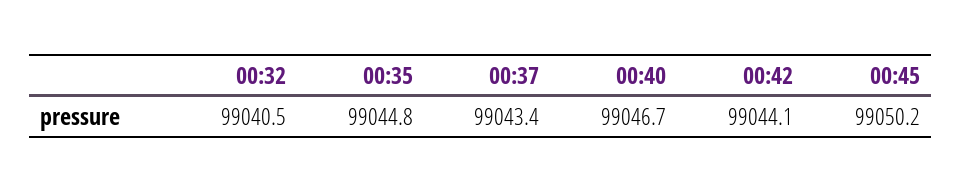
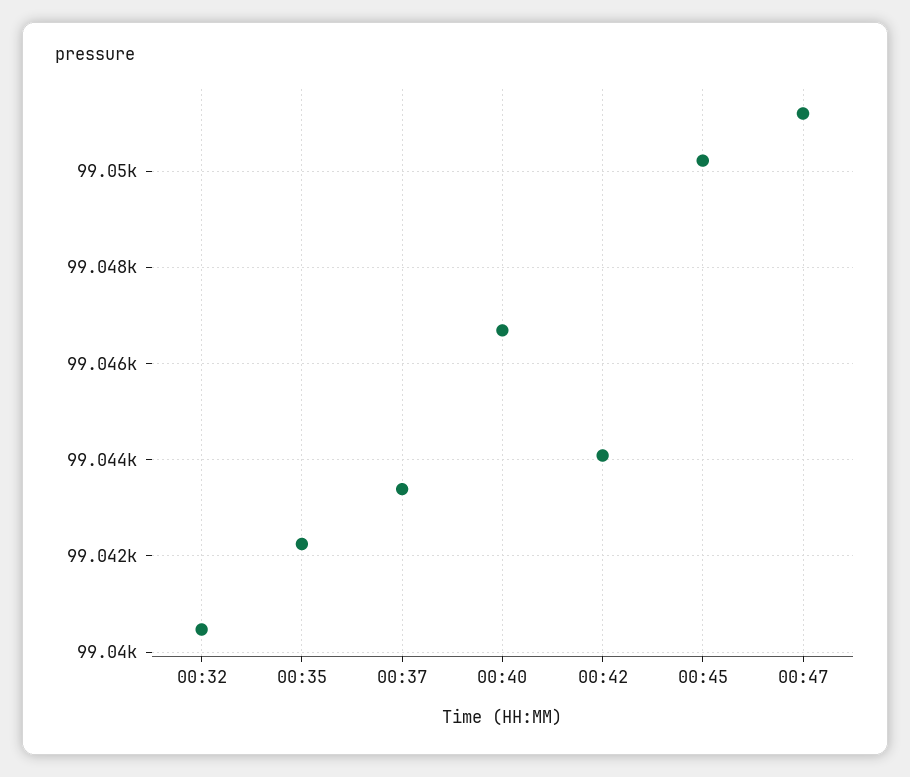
00:35: 99044.8 -> 99042.2
00:47: none -> 99051.2

